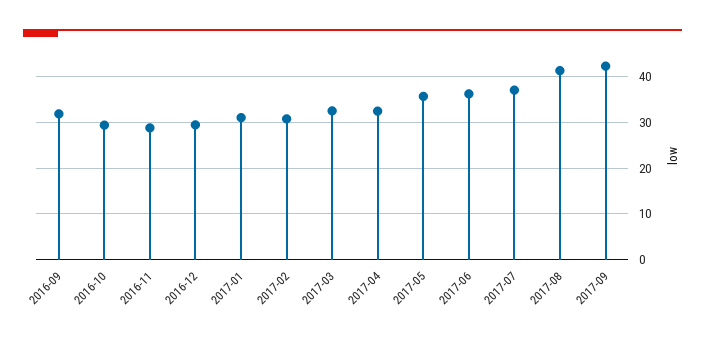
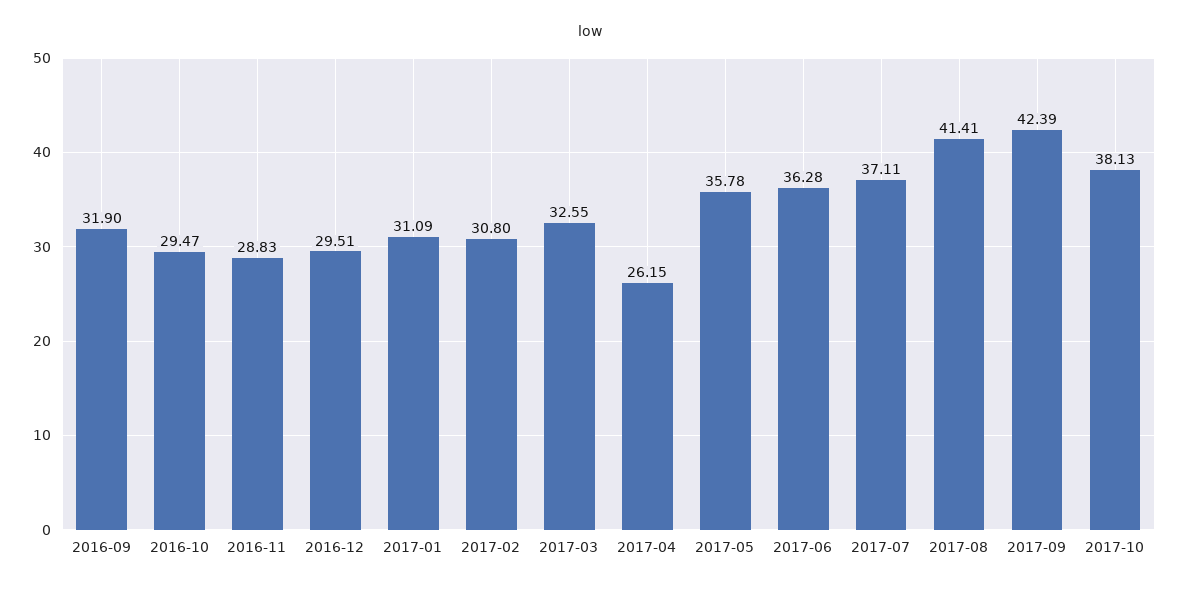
2017-04: 32 -> 26.15
2017-10: none -> 38.13

